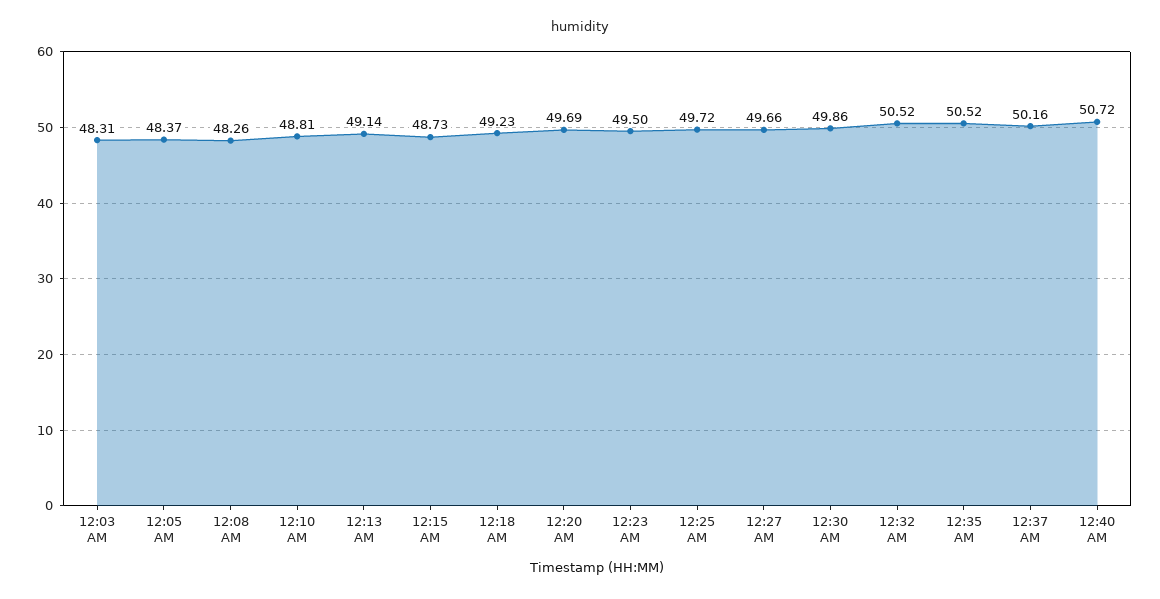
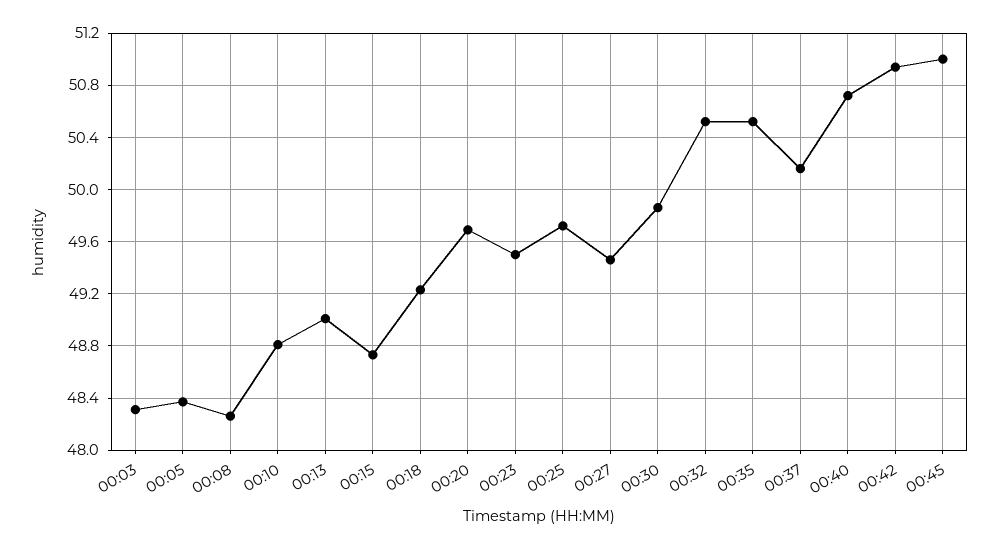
12:13 AM: 49.14 -> 49
12:27 AM: 49.66 -> 49.45
00:42: none -> 50.95
00:45: none -> 51

